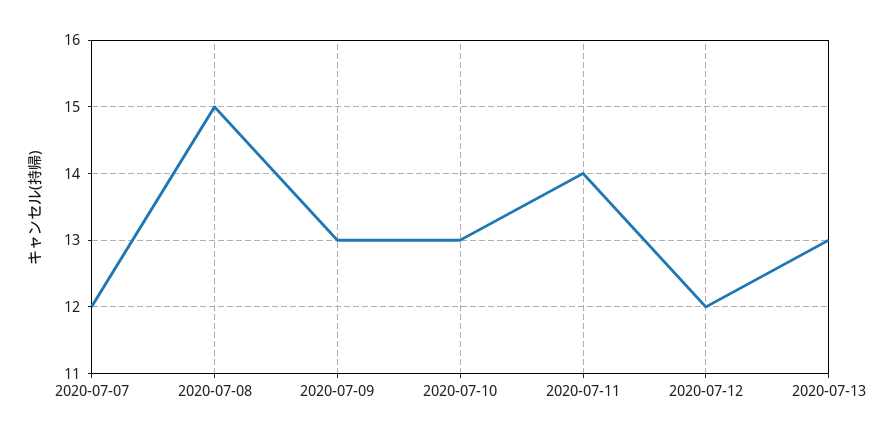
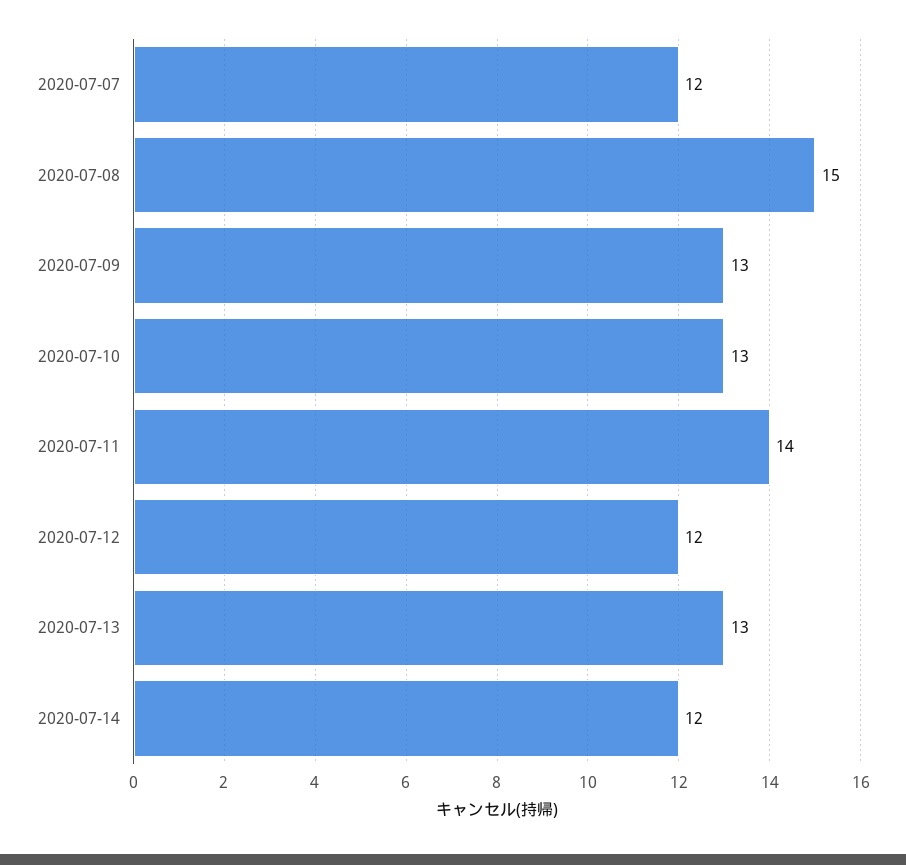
2020-07-14: none -> 12

